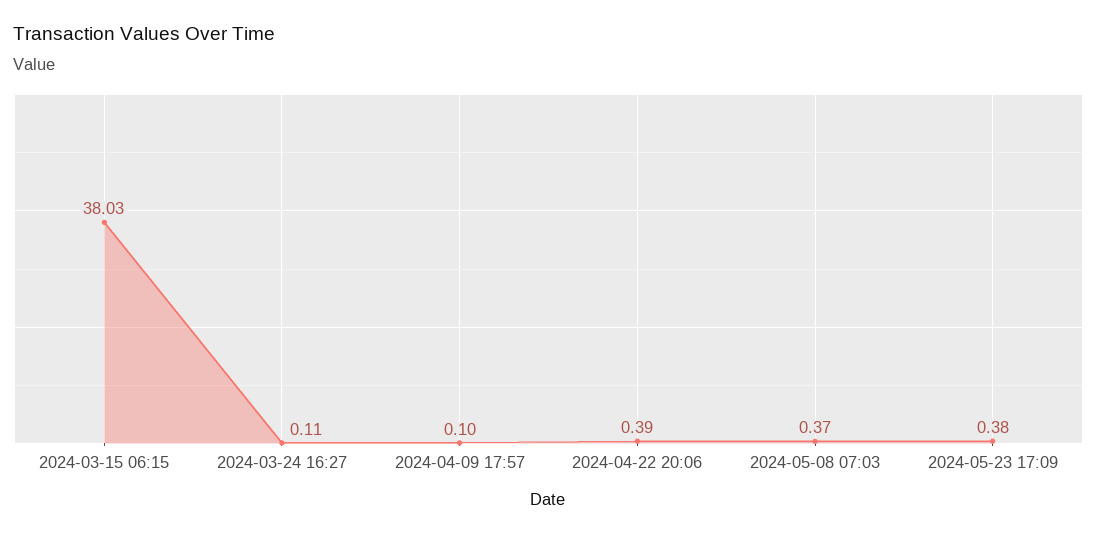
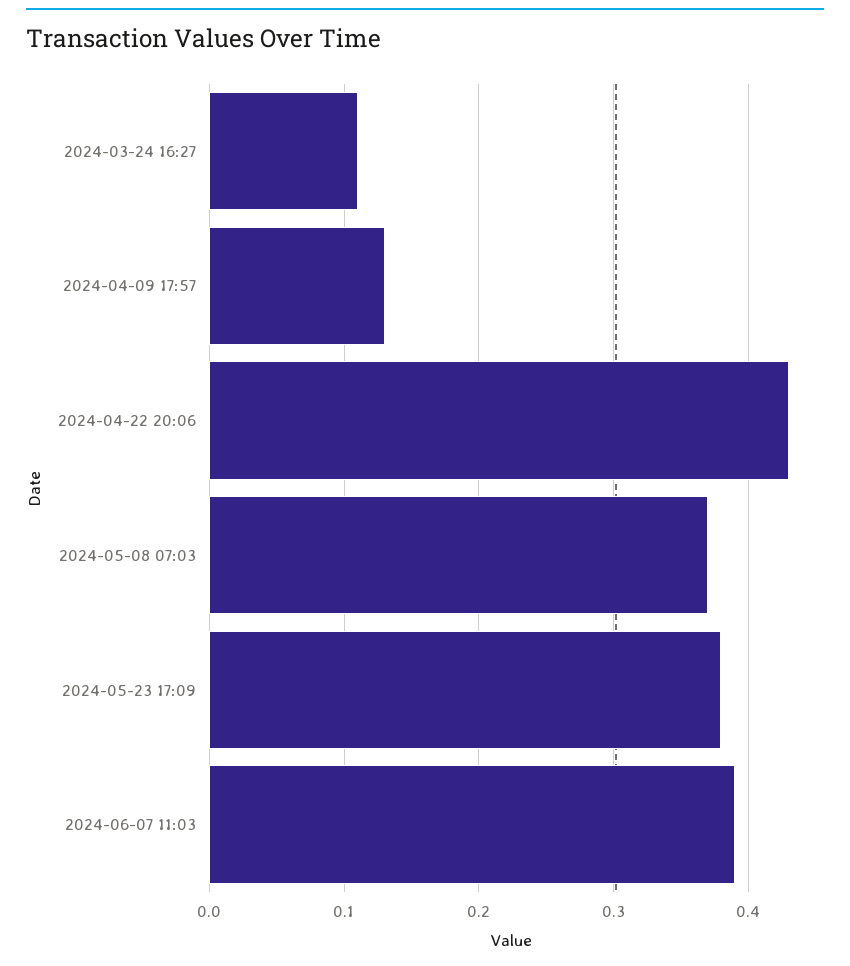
2024-03-15 06:15: 38.03 -> none
2024-04-09 17:57: 0.1 -> 0.13
2024-04-22 20:06: 0.39 -> 0.43
2024-06-07 11:03: none -> 0.39

